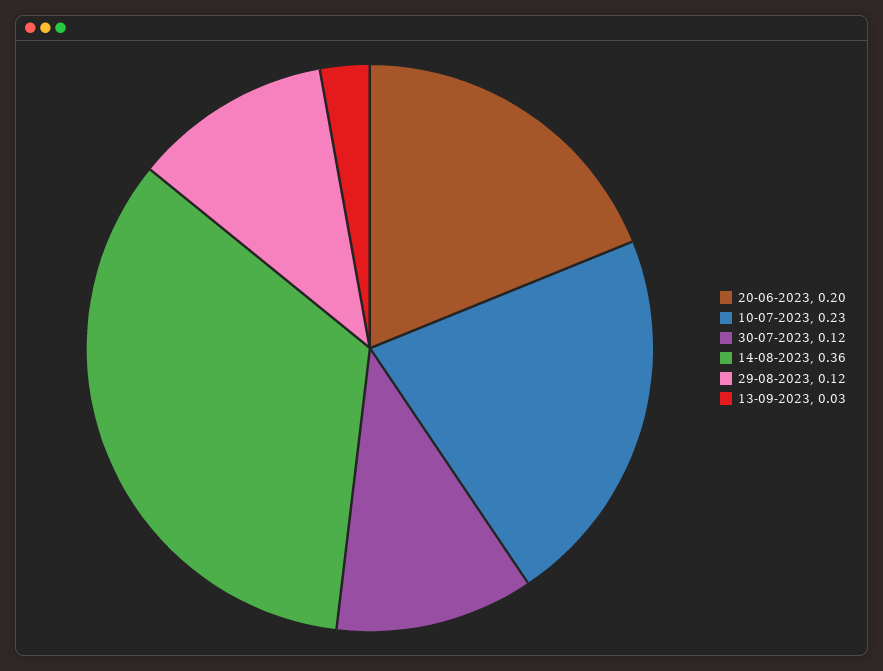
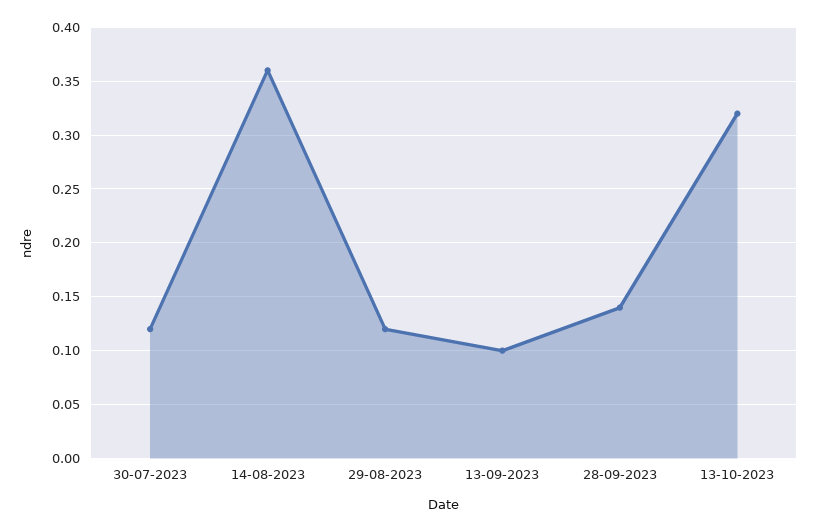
20-06-2023: 0.2 -> none
10-07-2023: 0.23 -> none
13-09-2023: 0.03 -> 0.1
28-09-2023: none -> 0.14
13-10-2023: none -> 0.32

